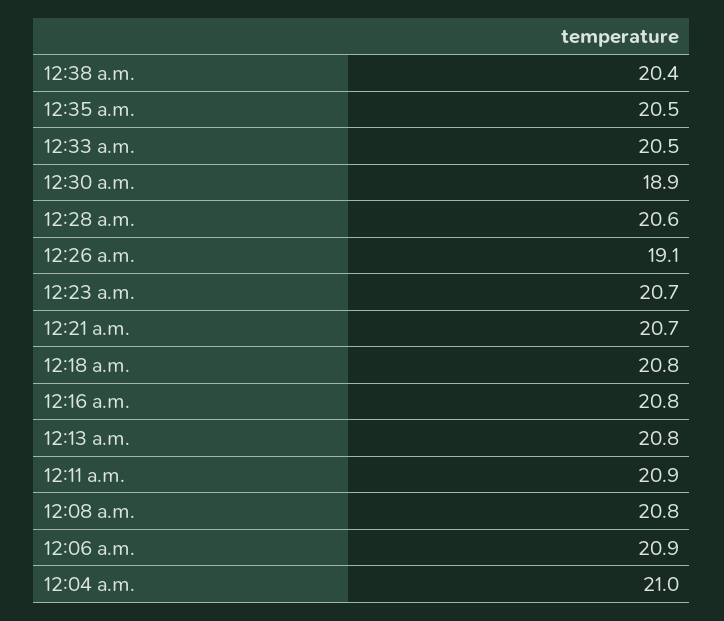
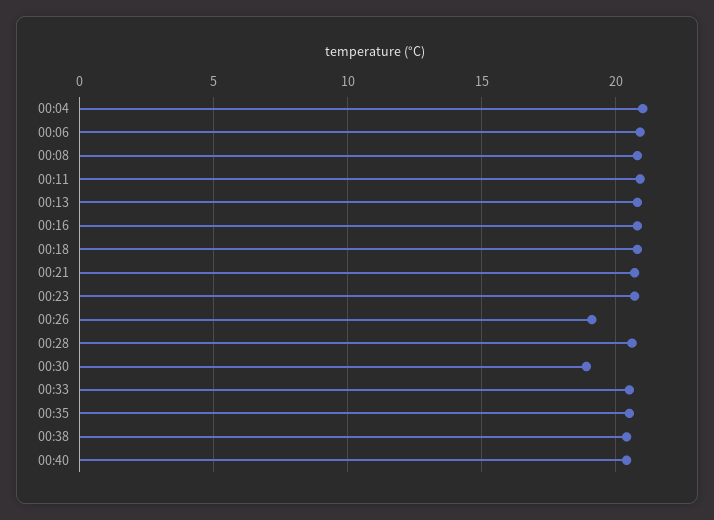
00:40: none -> 20.5

